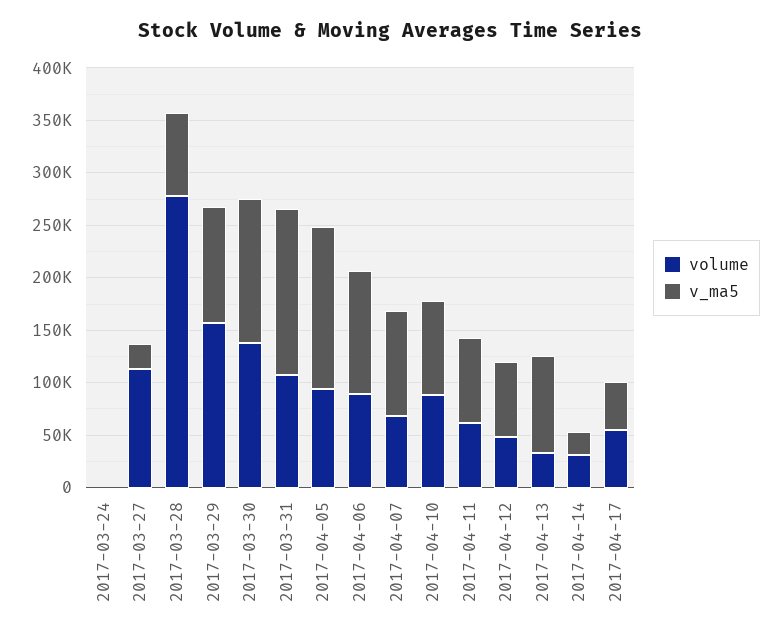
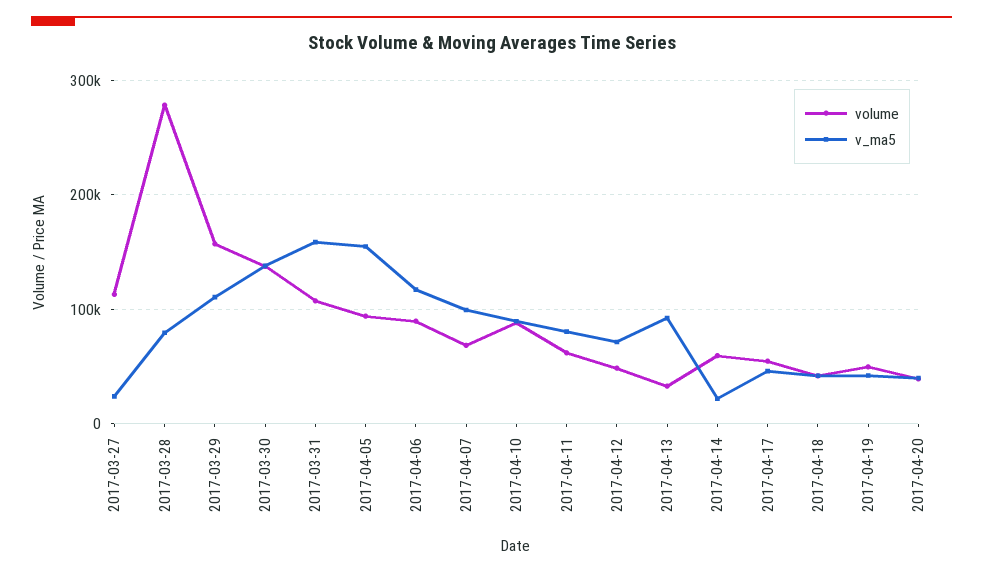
volume, 2017-03-24: 0 -> none
v_ma5, 2017-03-24: 0 -> none
volume, 2017-04-14: 30000 -> 60000
volume, 2017-04-18: none -> 40000
v_ma5, 2017-04-18: none -> 40000
volume, 2017-04-19: none -> 50000
v_ma5, 2017-04-19: none -> 40000
volume, 2017-04-20: none -> 40000
v_ma5, 2017-04-20: none -> 40000

